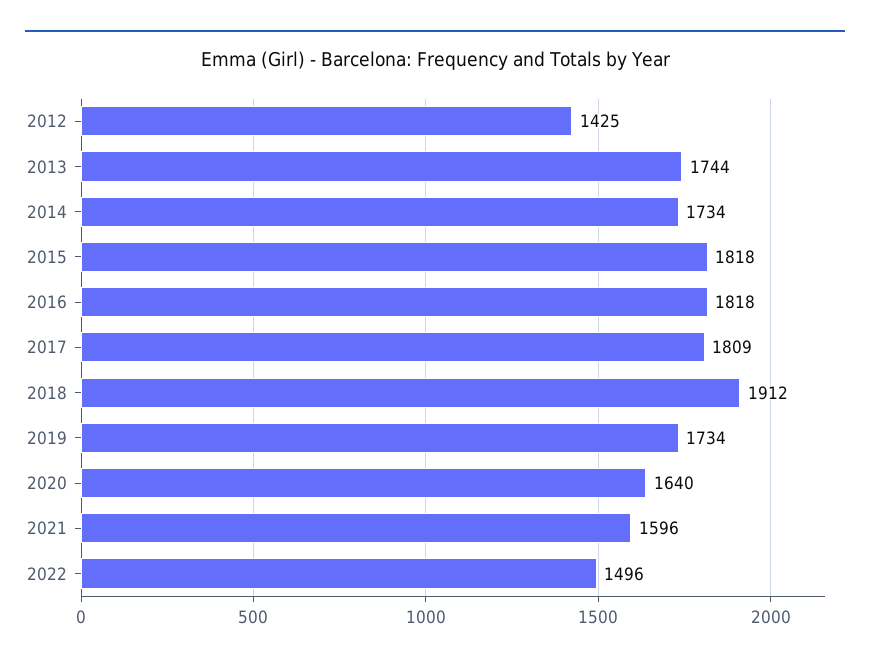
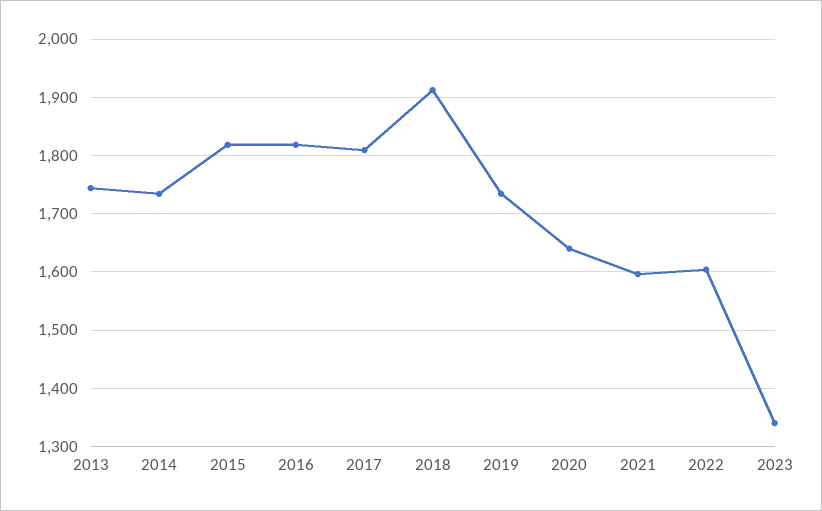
2012: 1425 -> none
2022: 1496 -> 1600
2023: none -> 1340

